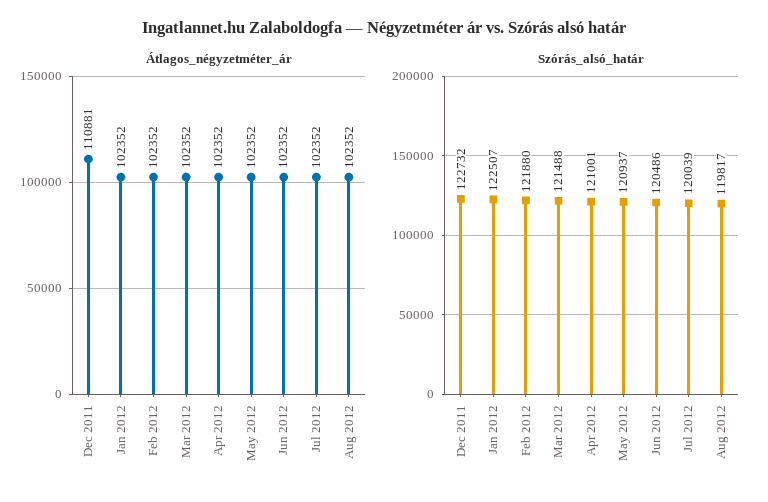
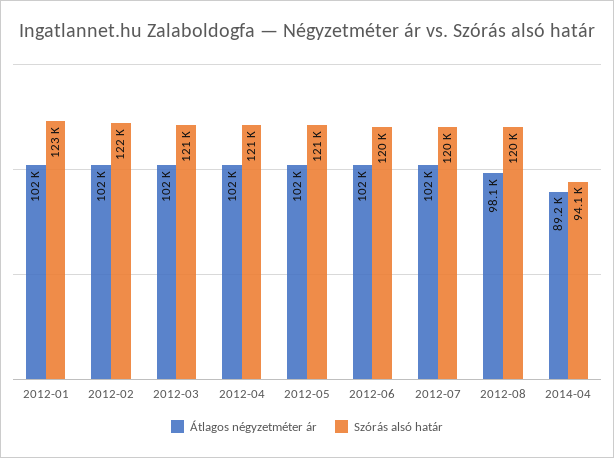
Átlagos_négyzetméter_ár, Dec 2011: 110881 -> none
Átlagos_négyzetméter_ár, Aug 2012: 102352 -> 98100
Szórás_alsó_határ, Dec 2011: 122732 -> none
Átlagos_négyzetméter_ár, 2014-04: none -> 89200
Szórás_alsó_határ, 2014-04: none -> 94100

